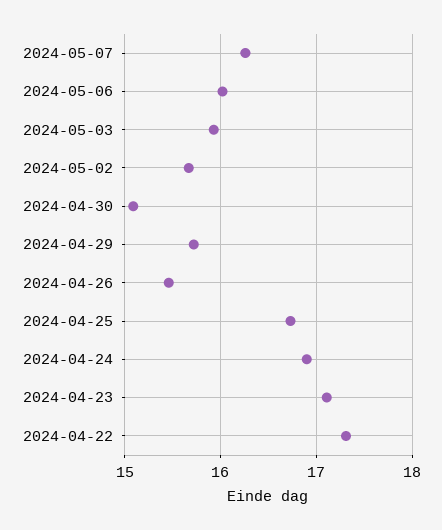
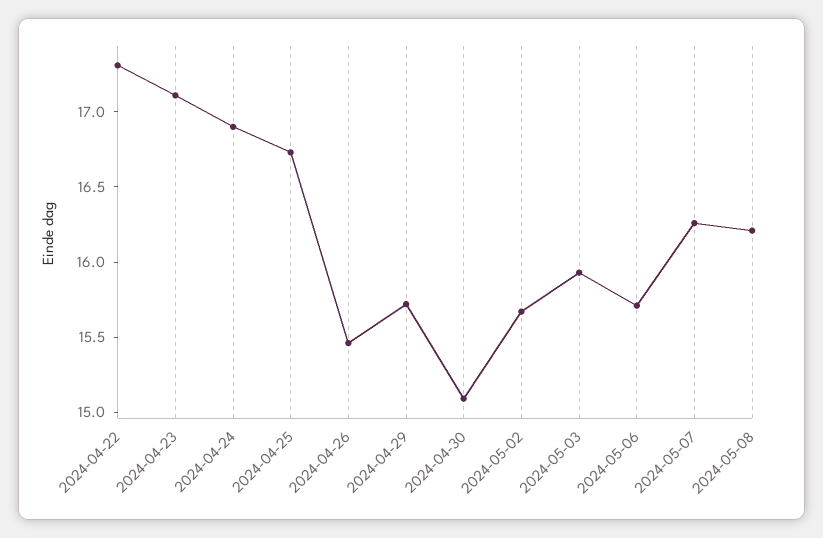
2024-05-06: 16 -> 15.7
2024-05-08: none -> 16.2

